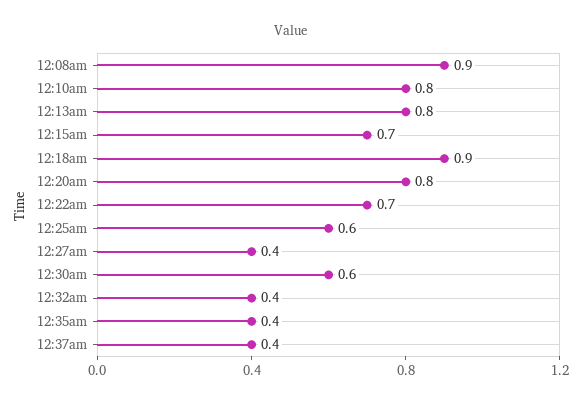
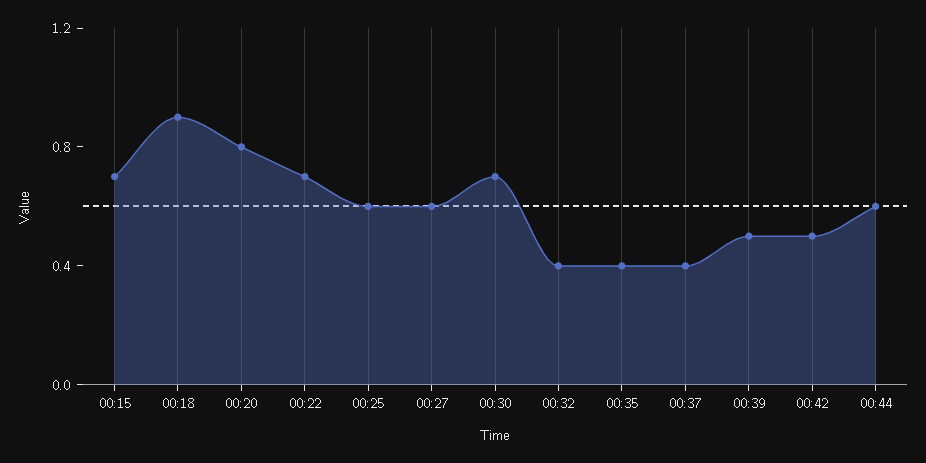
12:08am: 0.9 -> none
12:10am: 0.8 -> none
12:13am: 0.8 -> none
12:27am: 0.4 -> 0.6
12:30am: 0.6 -> 0.7
00:39: none -> 0.5
00:42: none -> 0.5
00:44: none -> 0.6

